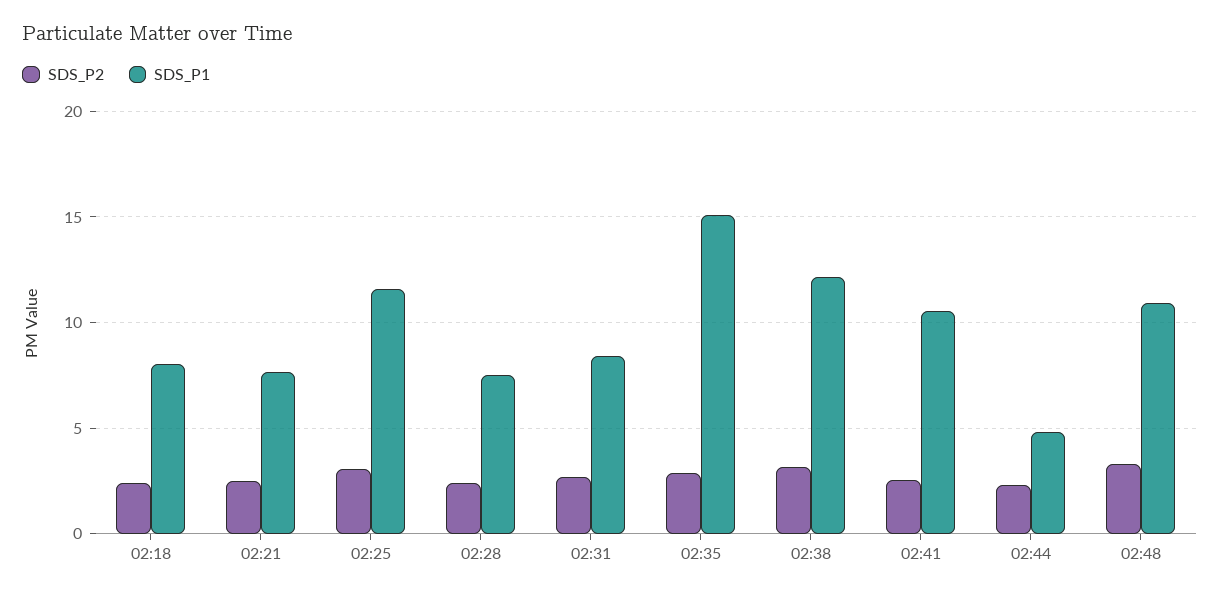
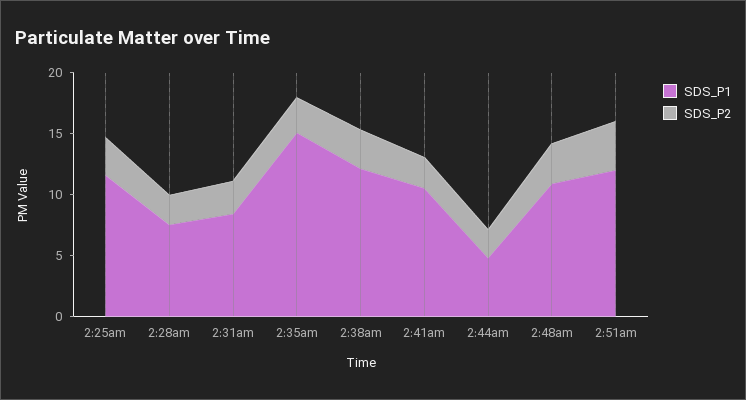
SDS_P2, 02:18: 2.5 -> none
SDS_P1, 02:18: 8 -> none
SDS_P2, 02:21: 2.5 -> none
SDS_P1, 02:21: 7.5 -> none
SDS_P1, 2:51am: none -> 12
SDS_P2, 2:51am: none -> 4

